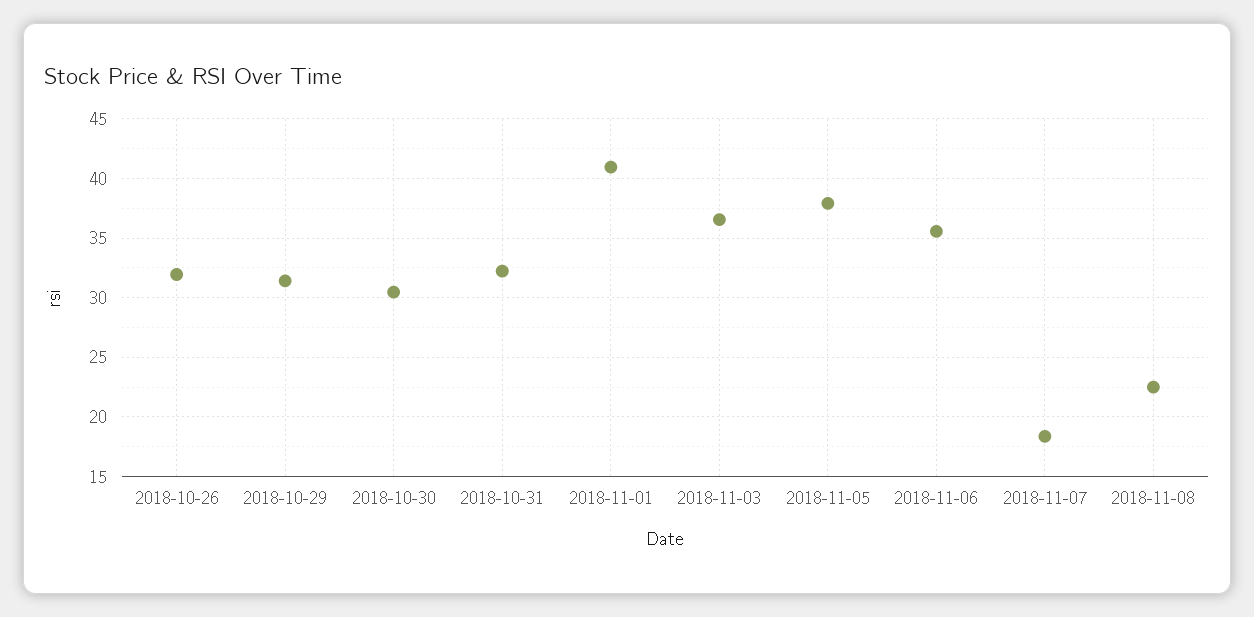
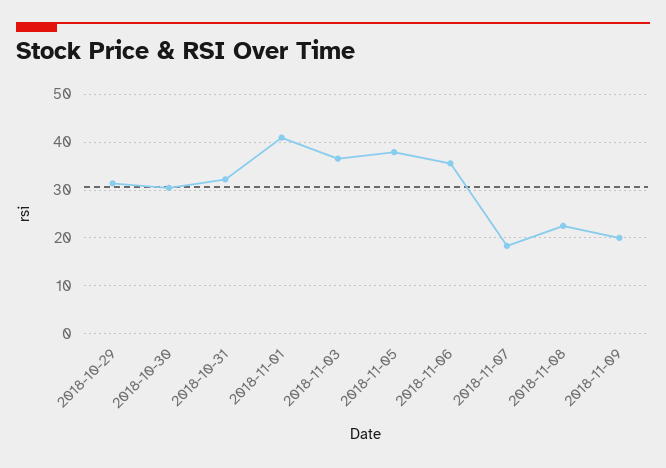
2018-10-26: 32 -> none
2018-11-09: none -> 20

